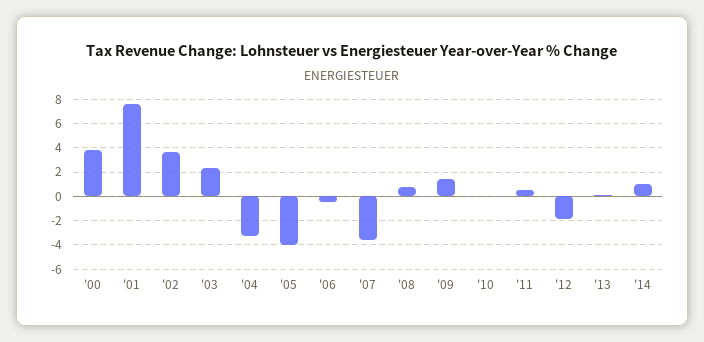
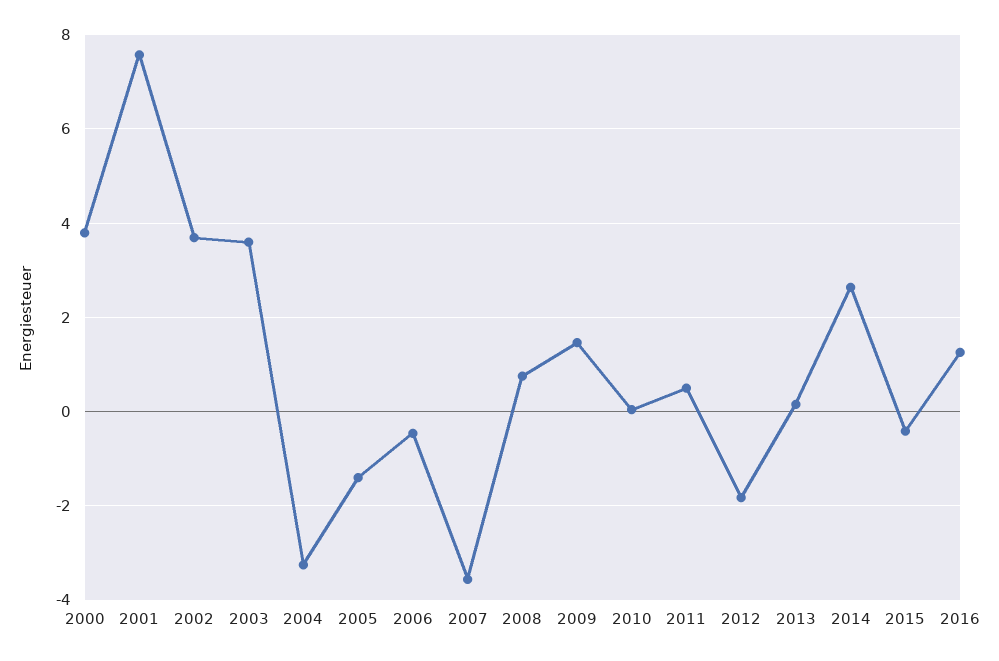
'03: 2.5 -> 3.6
'05: -4 -> -1.4
'14: 1 -> 2.6
2015: none -> -0.4
2016: none -> 1.2

